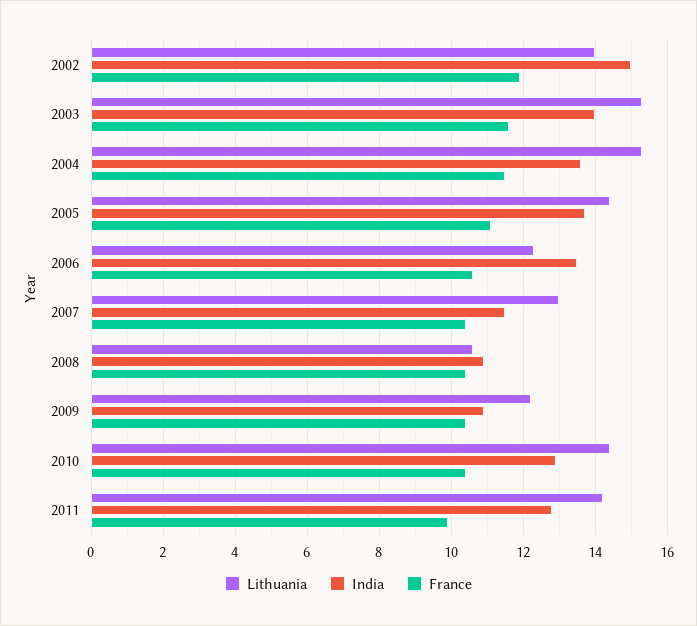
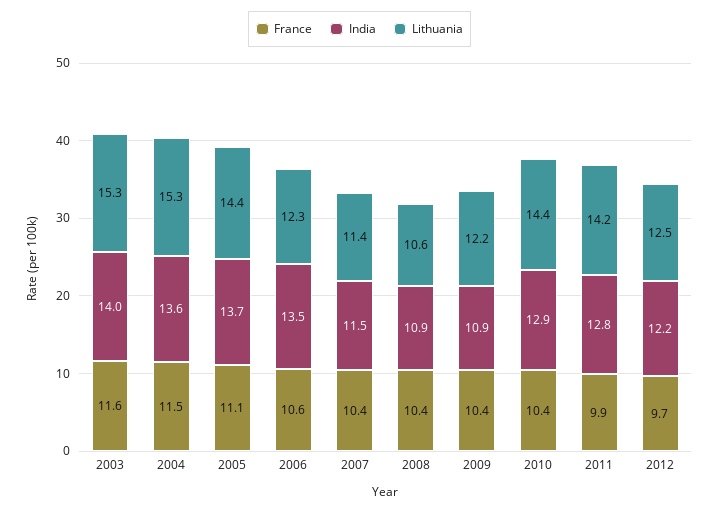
Lithuania, 2002: 14 -> none
India, 2002: 15 -> none
France, 2002: 12 -> none
Lithuania, 2007: 13 -> 11.4
France, 2012: none -> 9.7
India, 2012: none -> 12.2
Lithuania, 2012: none -> 12.5

